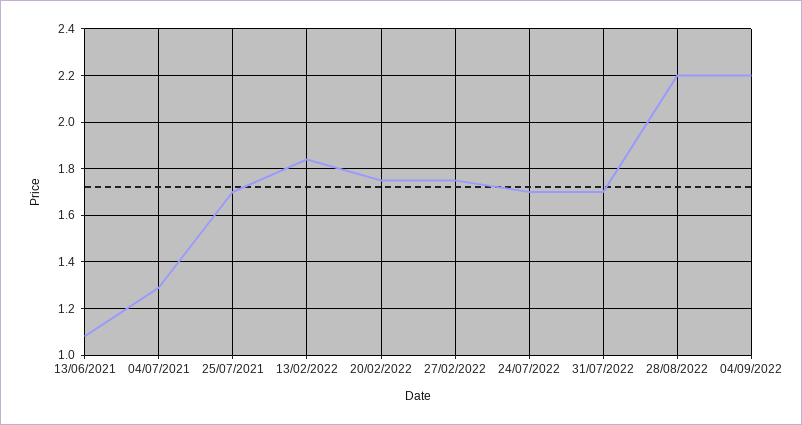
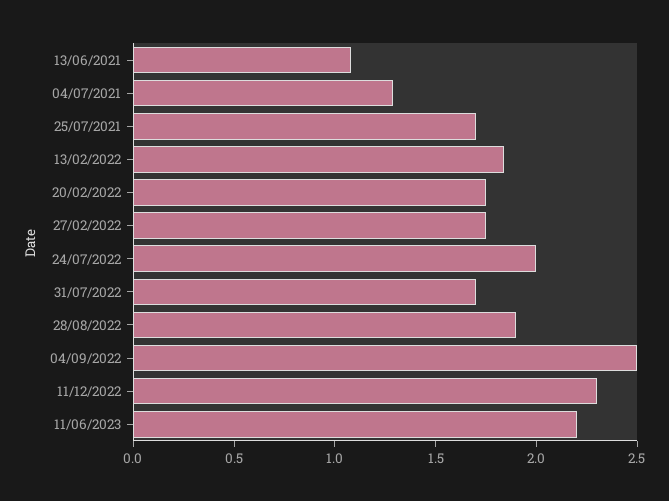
24/07/2022: 1.7 -> 2
28/08/2022: 2.2 -> 1.9
04/09/2022: 2.2 -> 2.5
11/12/2022: none -> 2.3
11/06/2023: none -> 2.2

